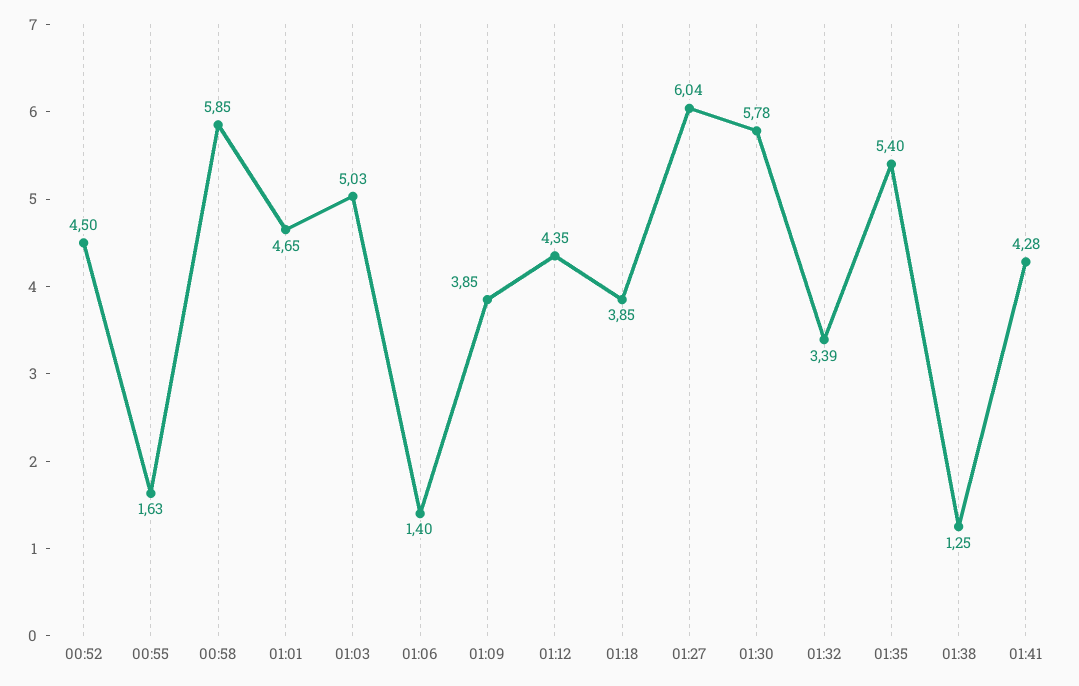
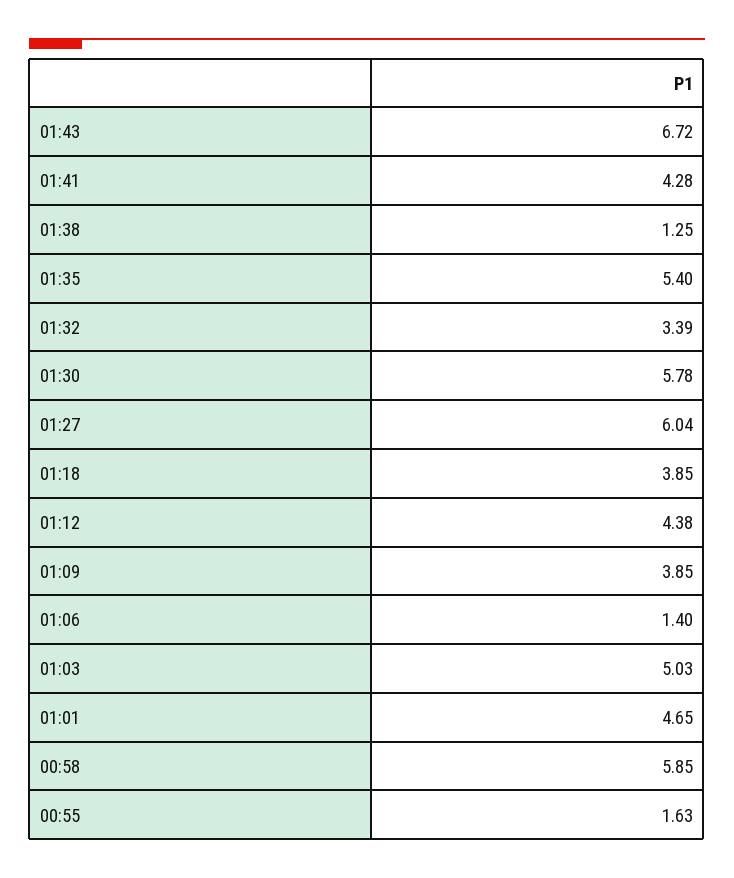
00:52: 4.5 -> none
01:12: 4.35 -> 4.38
01:43: none -> 6.72

